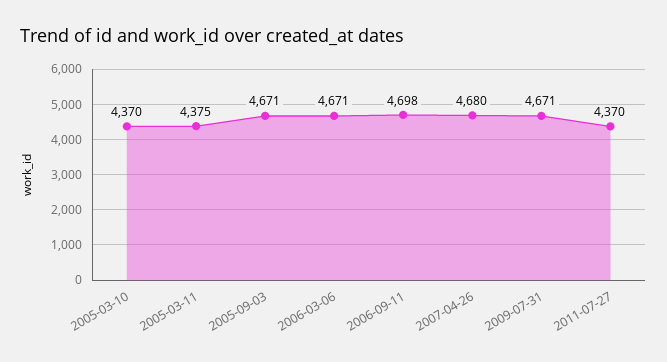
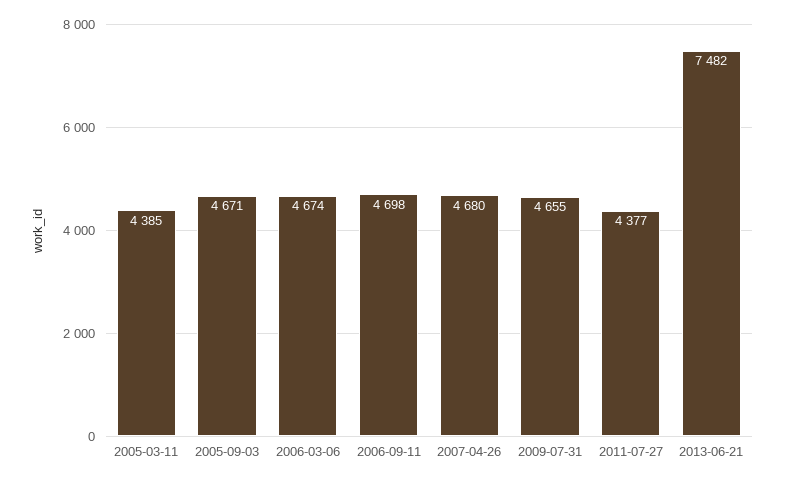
2005-03-10: 4370 -> none
2005-03-11: 4375 -> 4385
2006-03-06: 4671 -> 4674
2009-07-31: 4671 -> 4655
2011-07-27: 4370 -> 4377
2013-06-21: none -> 7482

